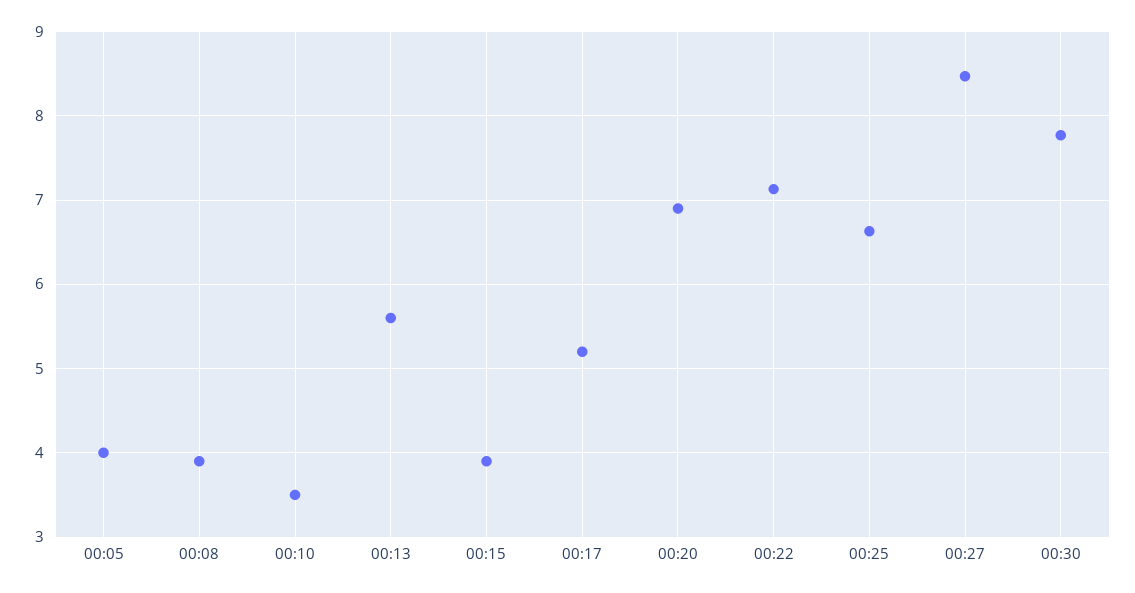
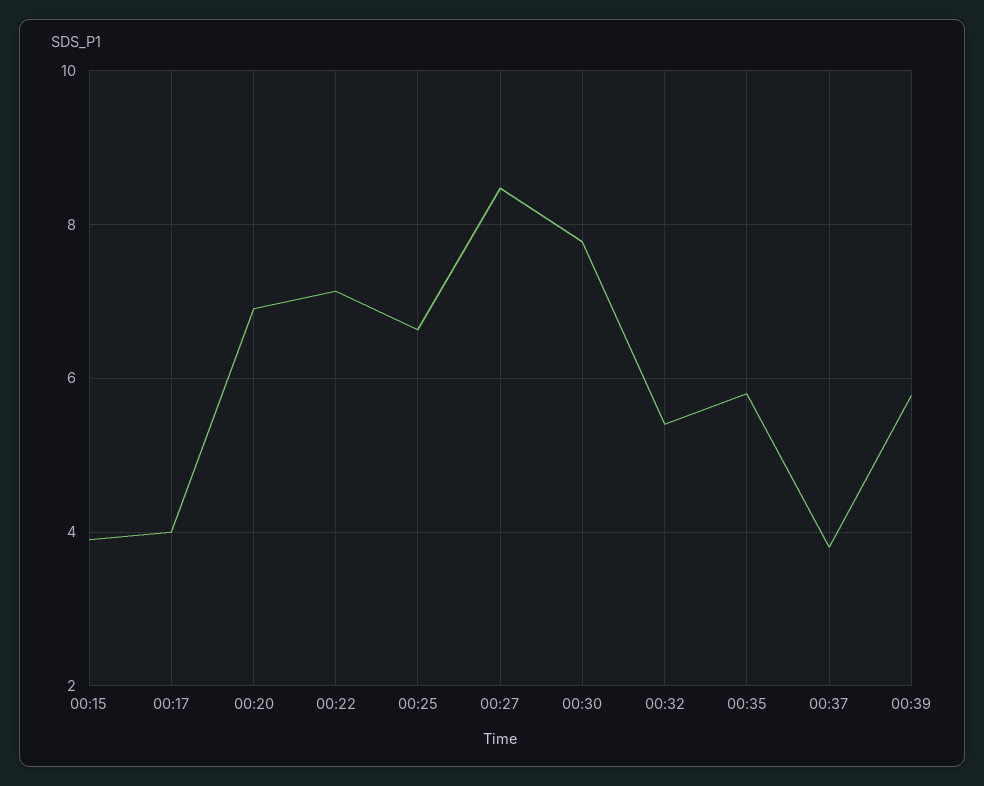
00:05: 4 -> none
00:08: 3.9 -> none
00:10: 3.5 -> none
00:13: 5.6 -> none
00:17: 5.2 -> 4
00:32: none -> 5.4
00:35: none -> 5.8
00:37: none -> 3.8
00:39: none -> 5.8

